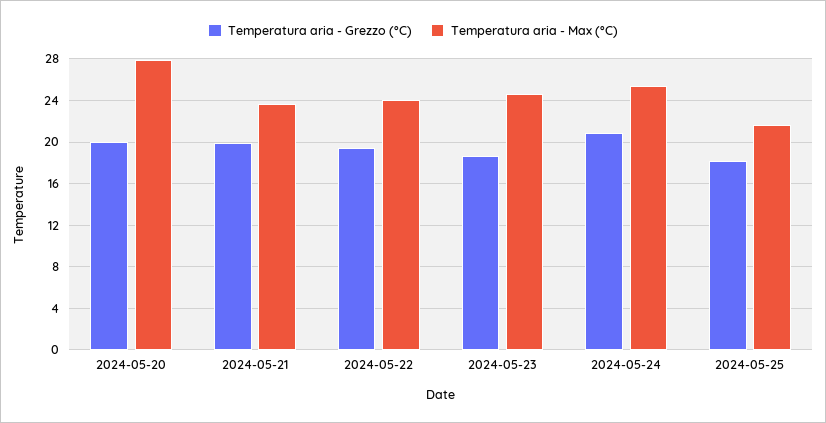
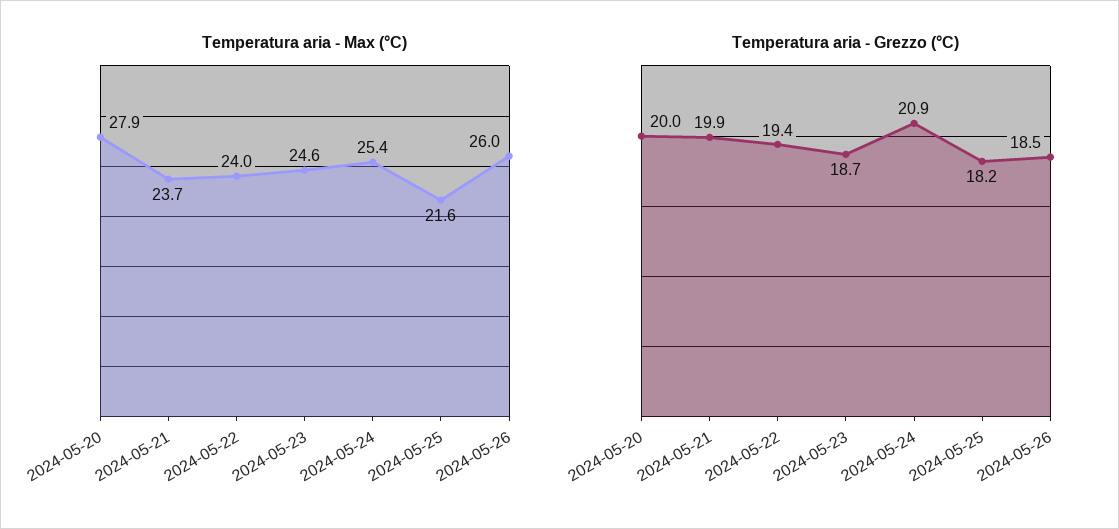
Temperatura aria - Max (°C), 2024-05-26: none -> 26
Temperatura aria - Grezzo (°C), 2024-05-26: none -> 18.5

